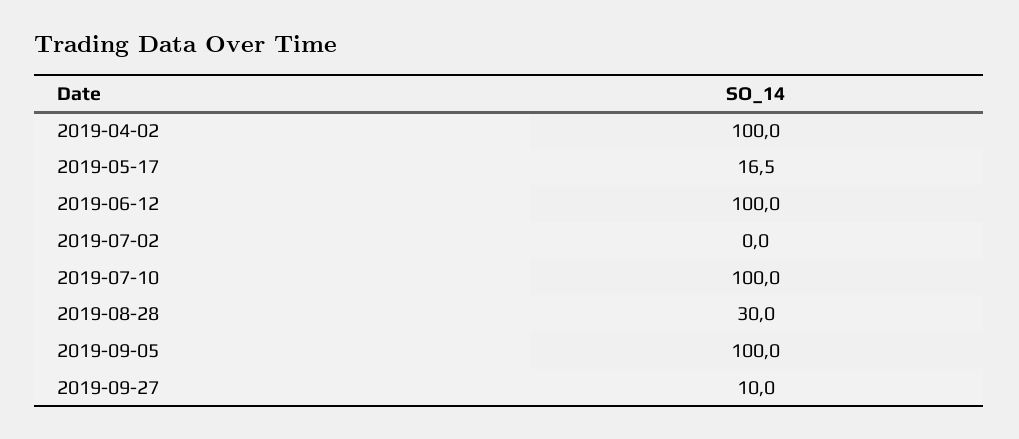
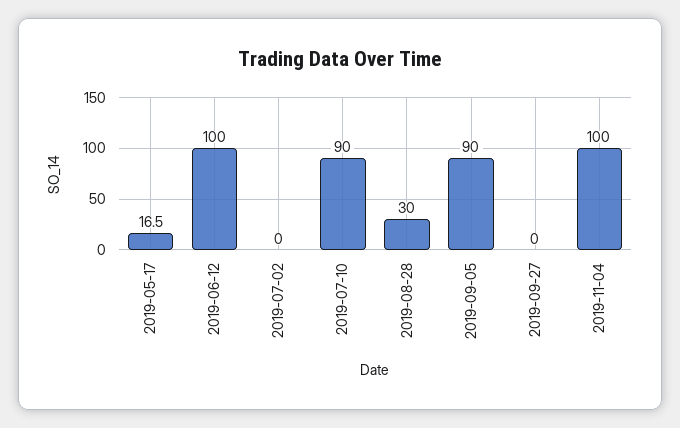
2019-04-02: 100 -> none
2019-07-10: 100 -> 90
2019-09-05: 100 -> 90
2019-09-27: 10 -> 0
2019-11-04: none -> 100

